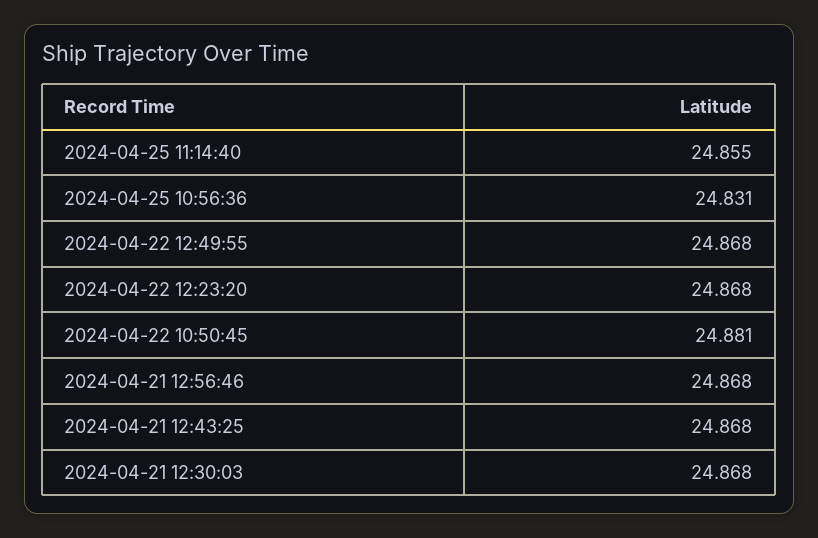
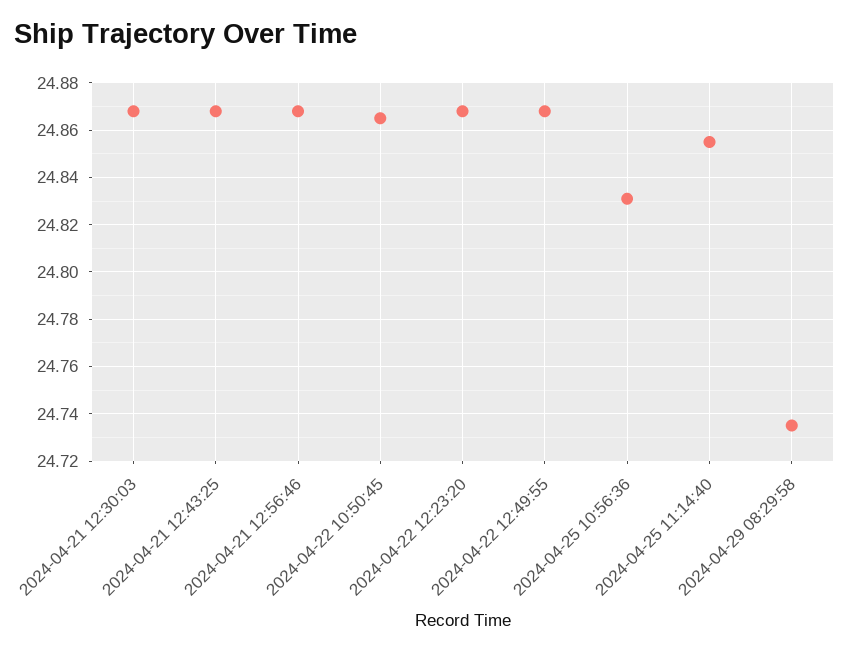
2024-04-22 10:50:45: 24.881 -> 24.865
2024-04-29 08:29:58: none -> 24.735

